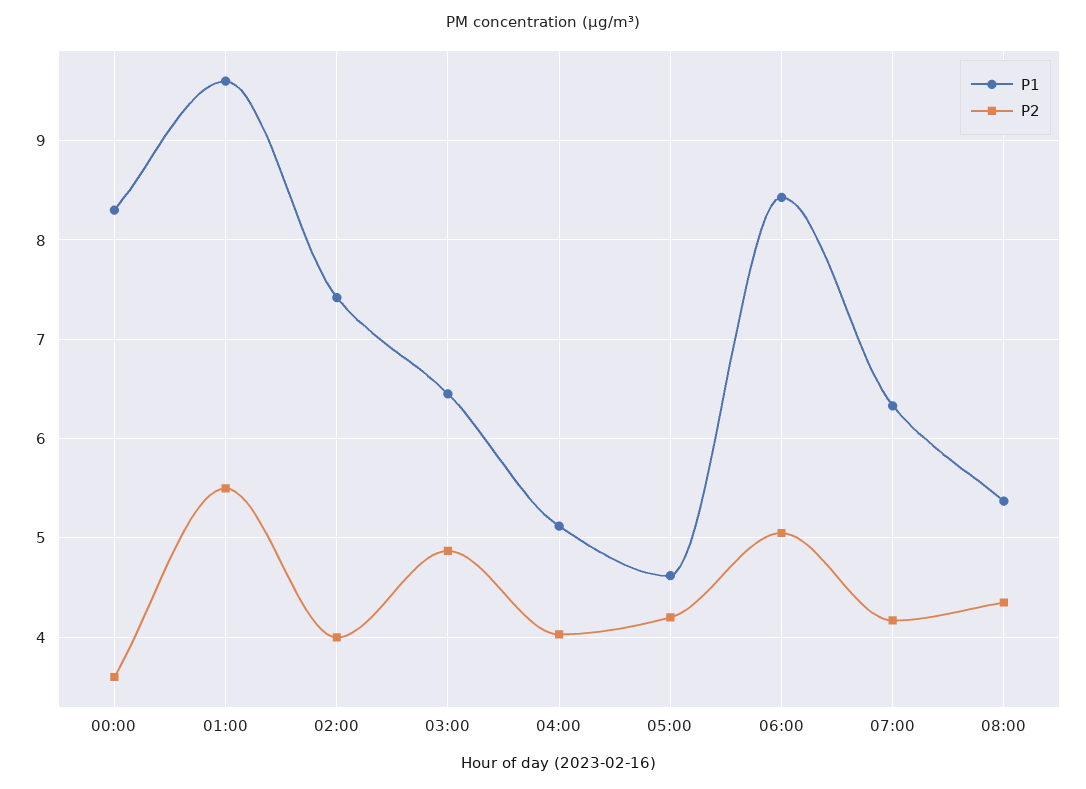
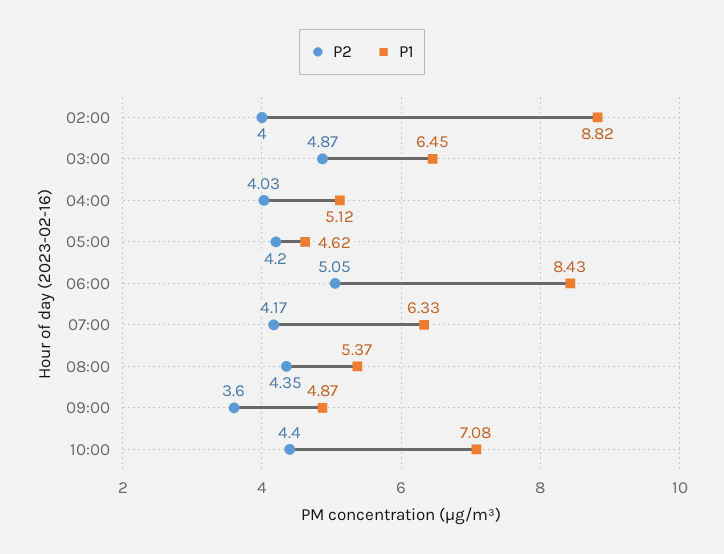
P1, 00:00: 8.3 -> none
P2, 00:00: 3.6 -> none
P1, 01:00: 9.6 -> none
P2, 01:00: 5.5 -> none
P1, 02:00: 7.4 -> 8.82
P2, 09:00: none -> 3.6
P1, 09:00: none -> 4.87
P2, 10:00: none -> 4.4
P1, 10:00: none -> 7.08

